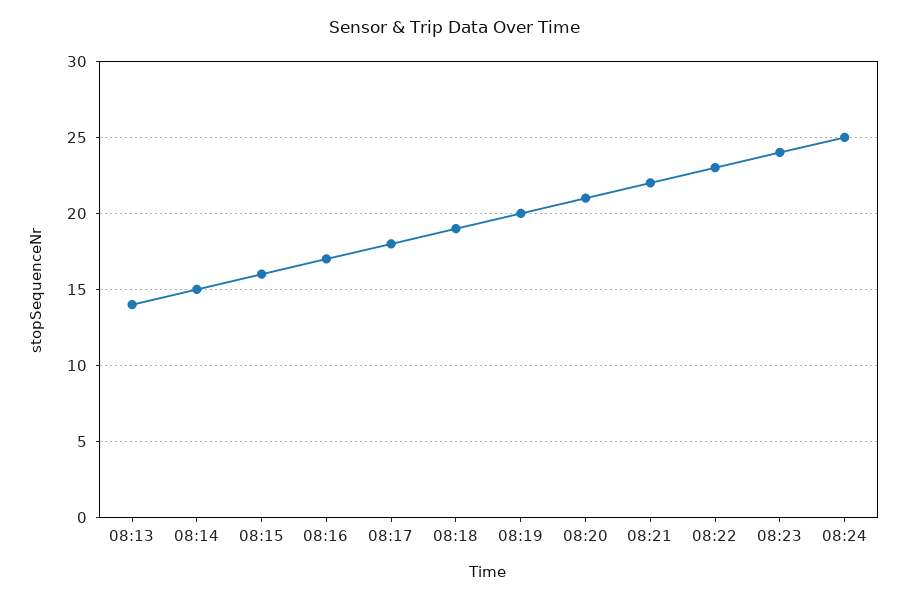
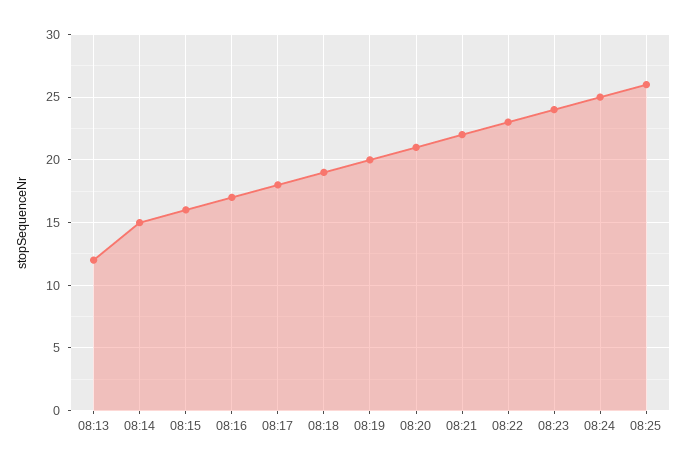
08:13: 14 -> 12
08:25: none -> 26

